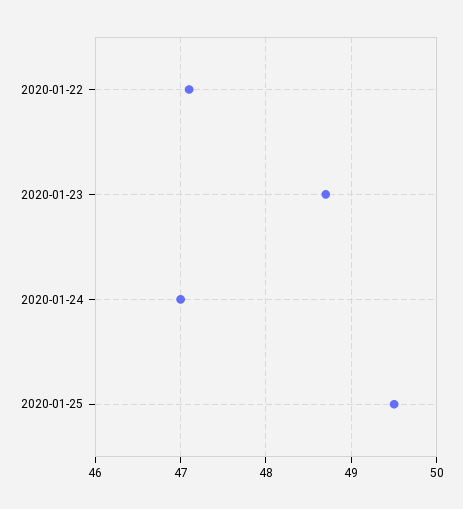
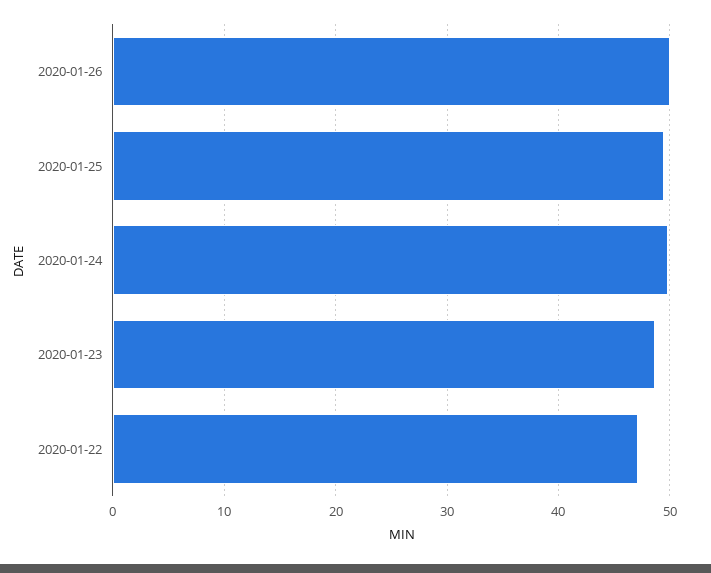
2020-01-24: 47 -> 50
2020-01-26: none -> 50

